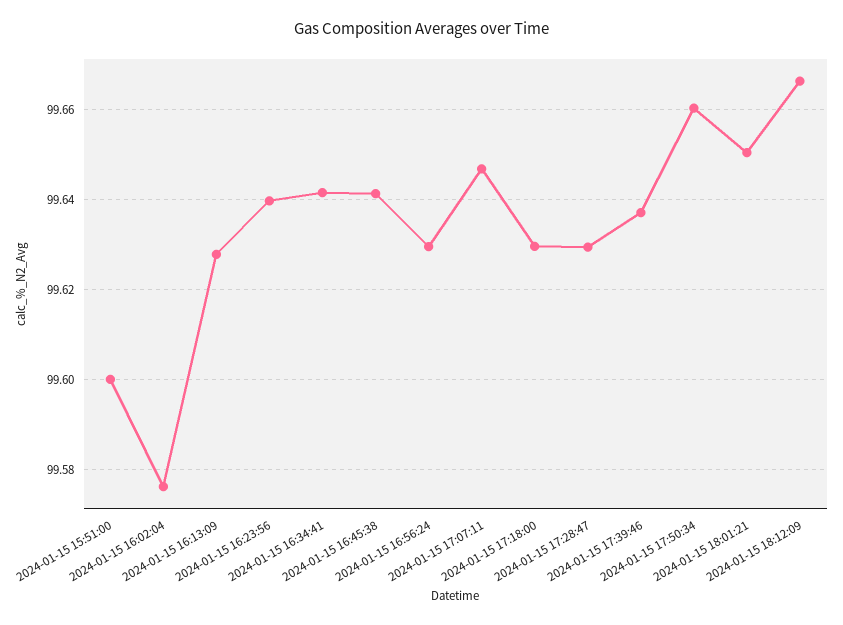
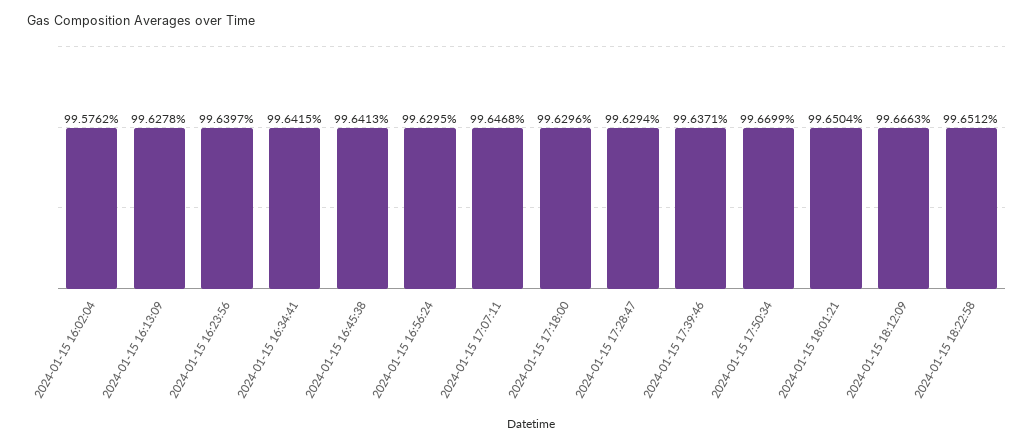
2024-01-15 15:51:00: 99.6 -> none
2024-01-15 17:50:34: 99.66 -> 99.6699
2024-01-15 18:22:58: none -> 99.6512

